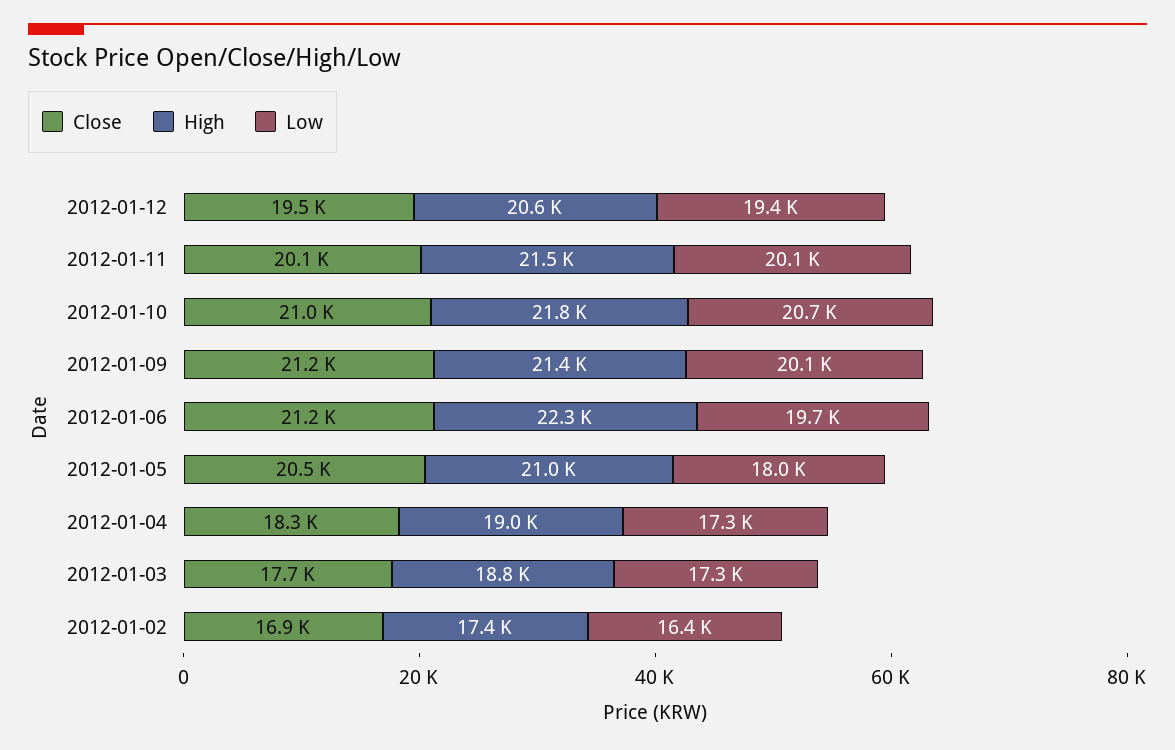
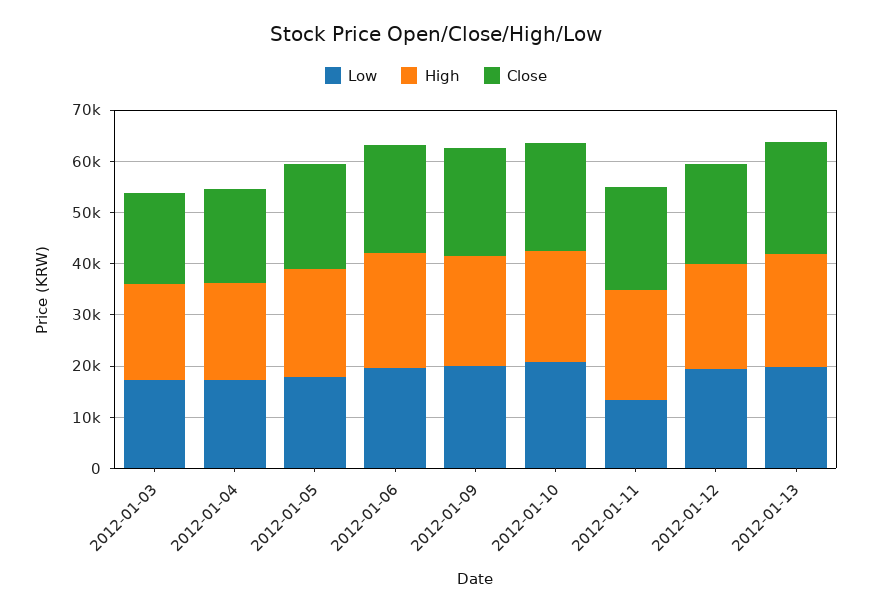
Low, 2012-01-11: 20100 -> 14000
Close, 2012-01-02: 16900 -> none
High, 2012-01-02: 17400 -> none
Low, 2012-01-02: 16400 -> none
Low, 2012-01-13: none -> 20000
High, 2012-01-13: none -> 22000
Close, 2012-01-13: none -> 22000

